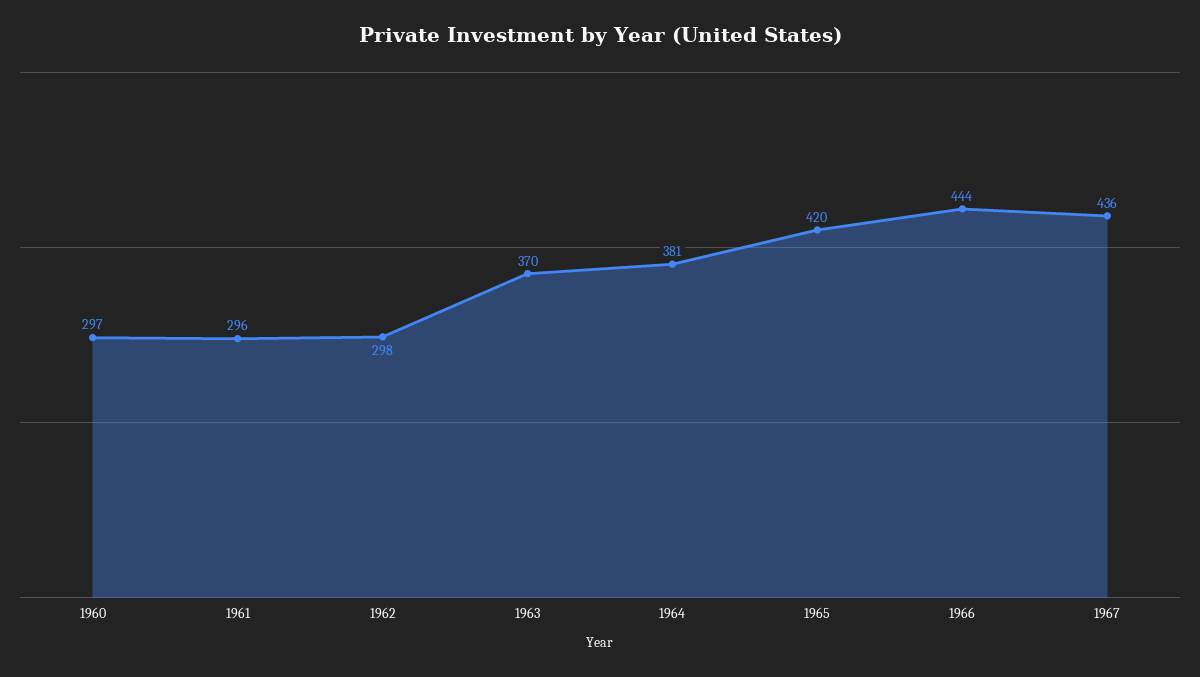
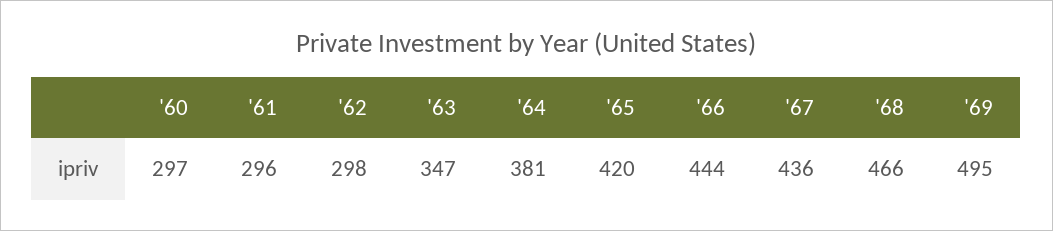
1963: 370 -> 347
'68: none -> 466
'69: none -> 495

